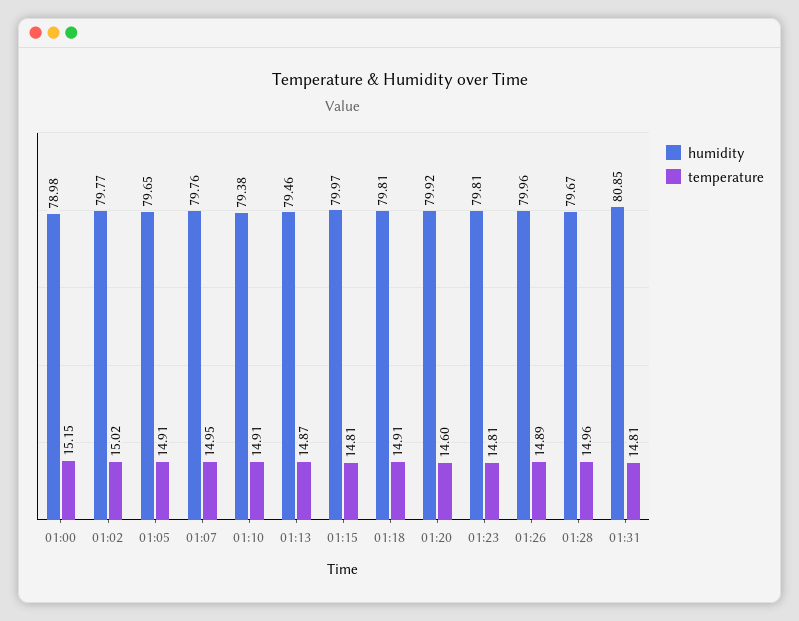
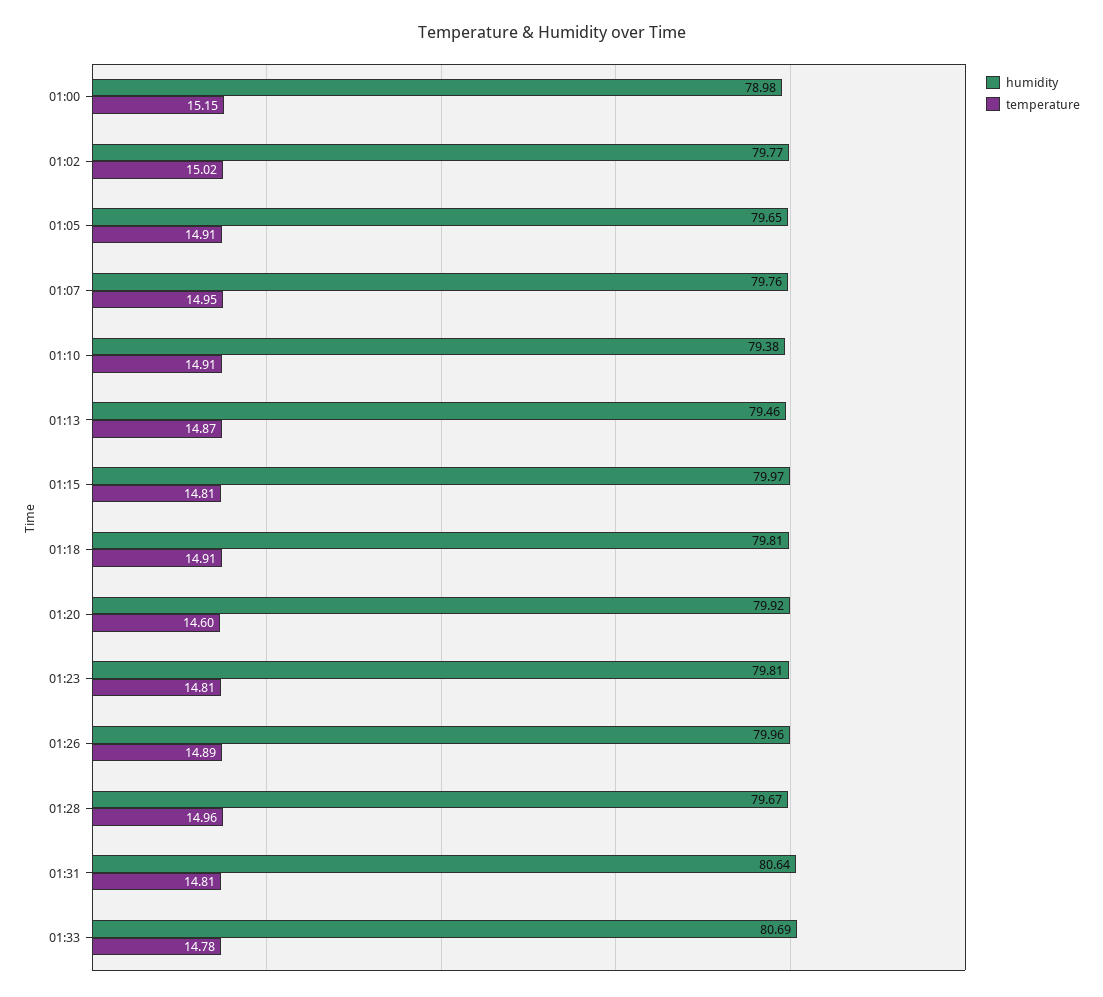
humidity, 01:31: 80.85 -> 80.64
humidity, 01:33: none -> 80.69
temperature, 01:33: none -> 14.78

